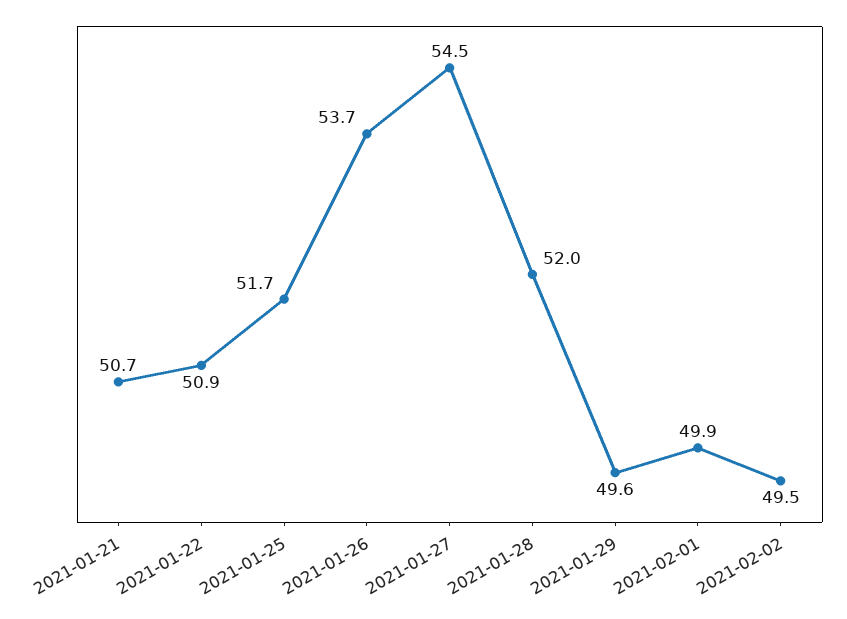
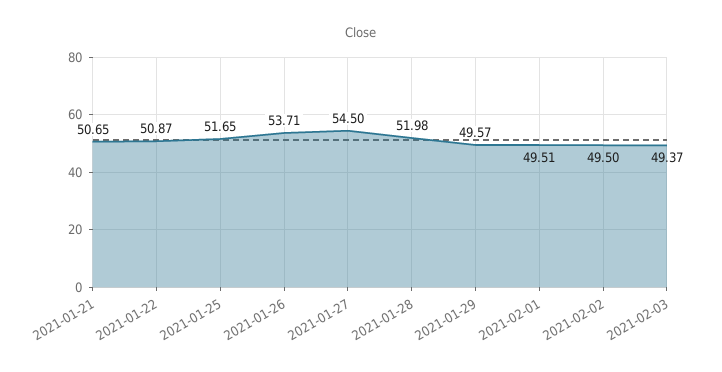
2021-02-01: 49.9 -> 49.51
2021-02-03: none -> 49.37

